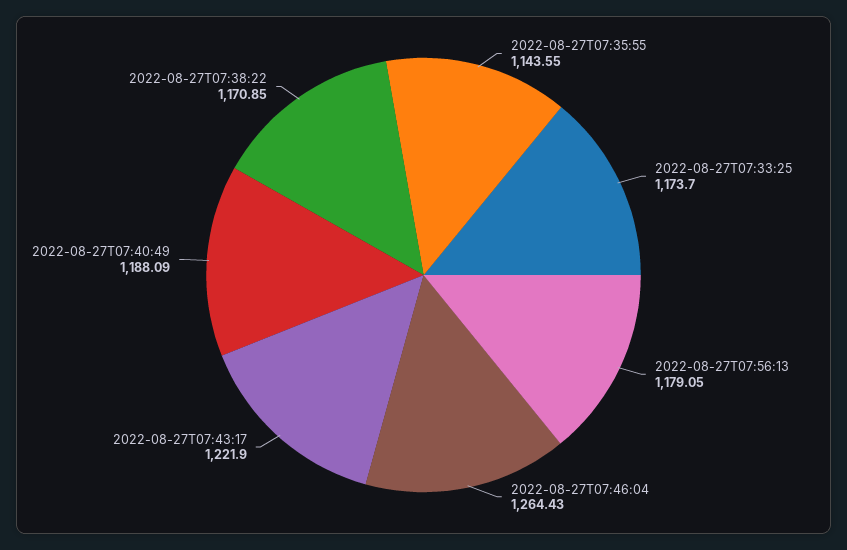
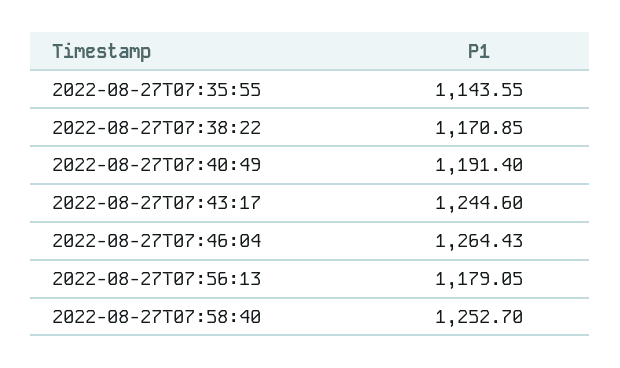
2022-08-27T07:33:25: 1173.7 -> none
2022-08-27T07:43:17: 1221.9 -> 1244.6
2022-08-27T07:40:49: 1188.09 -> 1191.4
2022-08-27T07:58:40: none -> 1252.7

